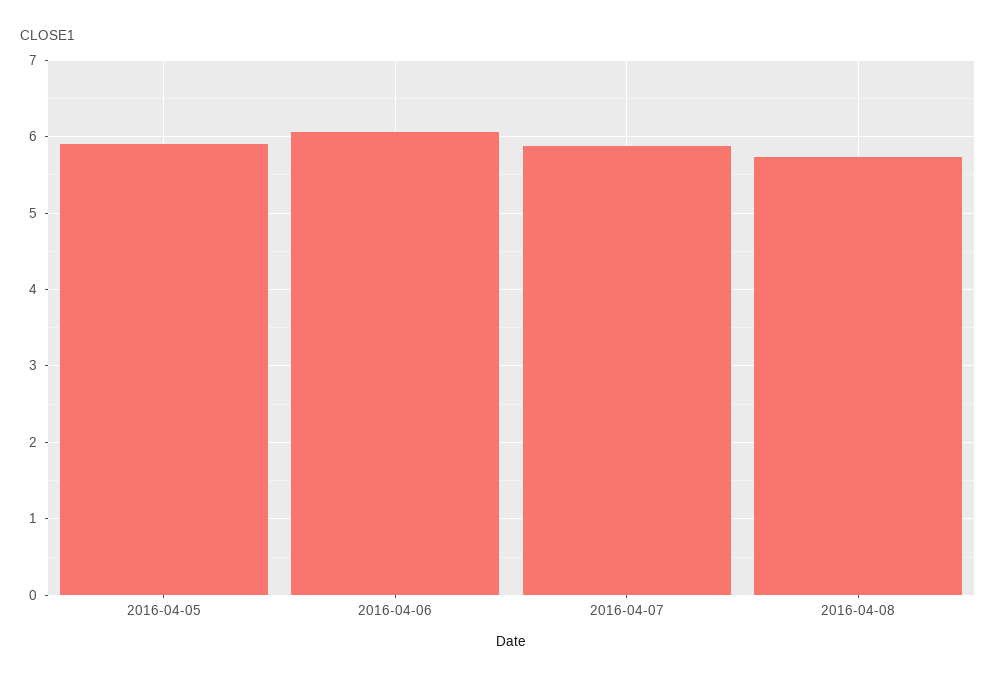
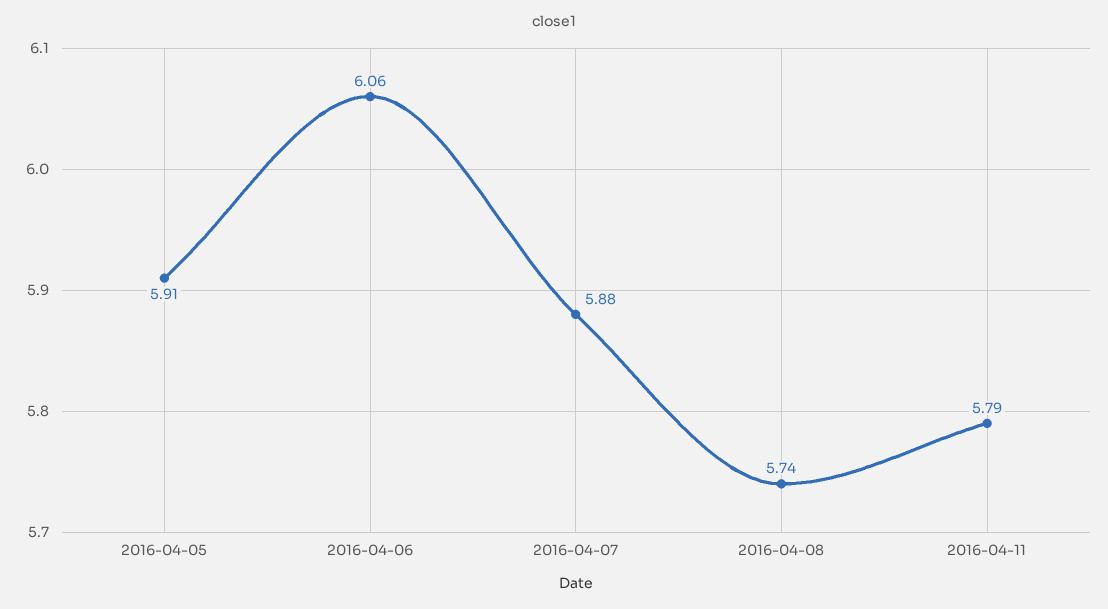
2016-04-11: none -> 5.79

